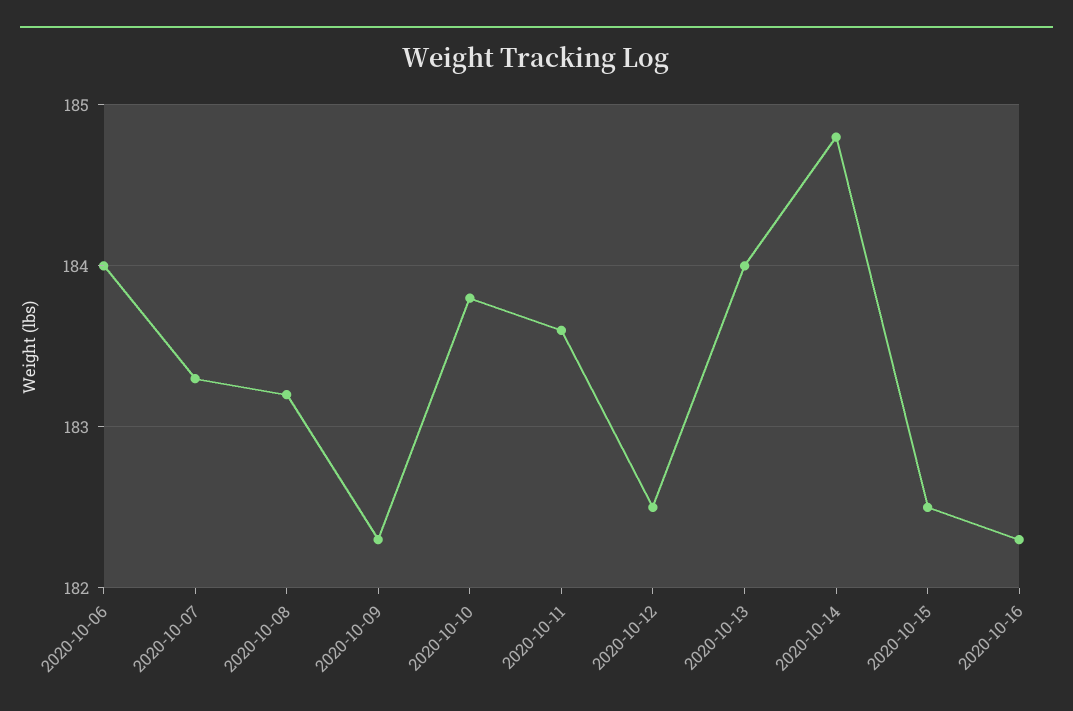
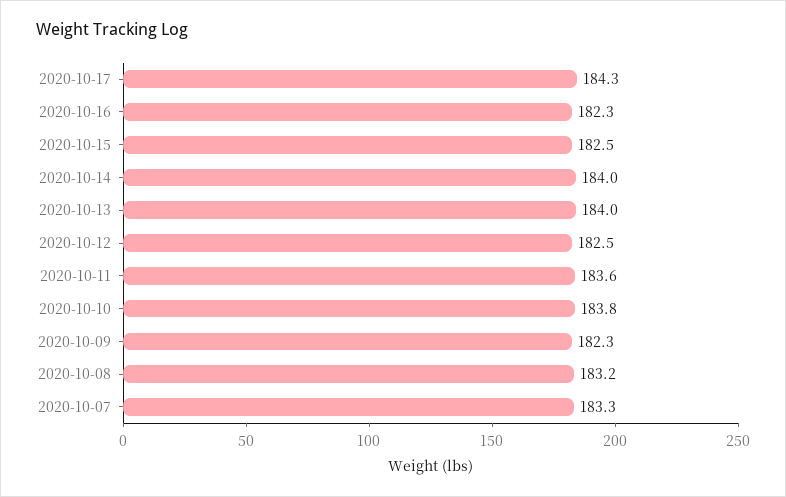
2020-10-06: 184 -> none
2020-10-14: 184.8 -> 184
2020-10-17: none -> 184.3

